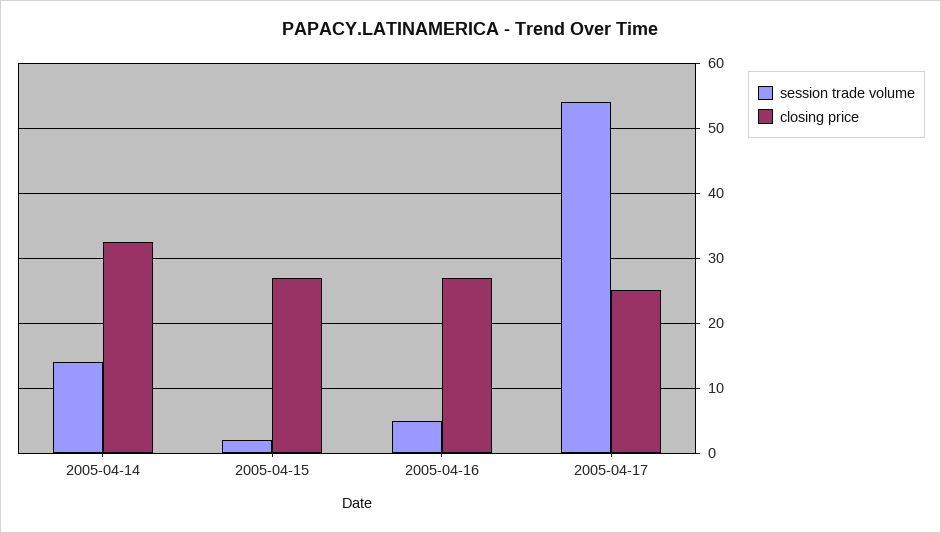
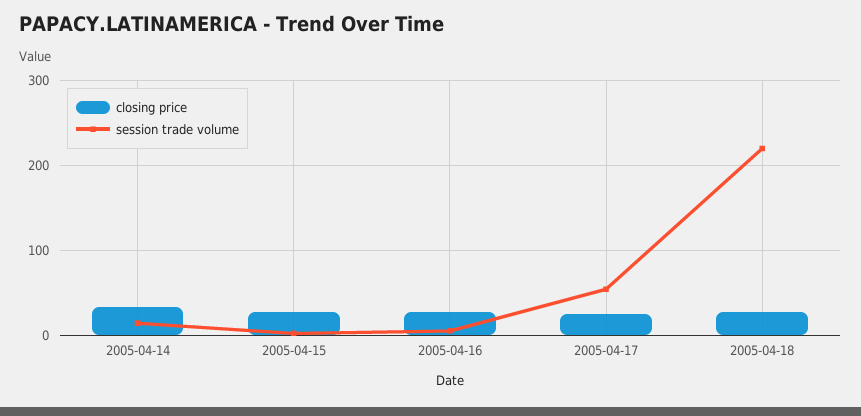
closing price, 2005-04-18: none -> 30
session trade volume, 2005-04-18: none -> 220

